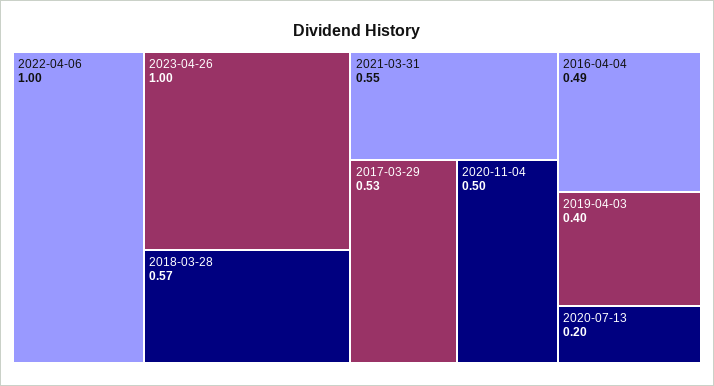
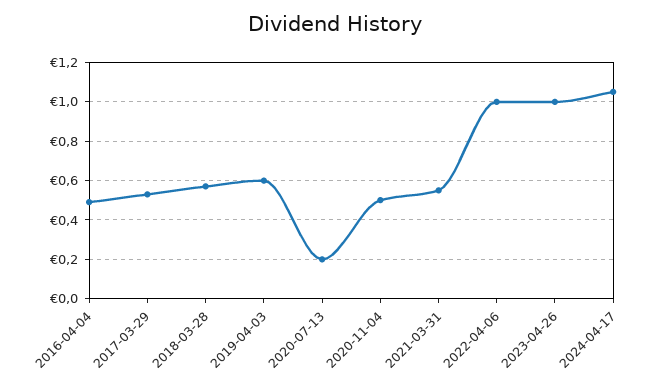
2019-04-03: 0.4 -> 0.6
2024-04-17: none -> 1.05

